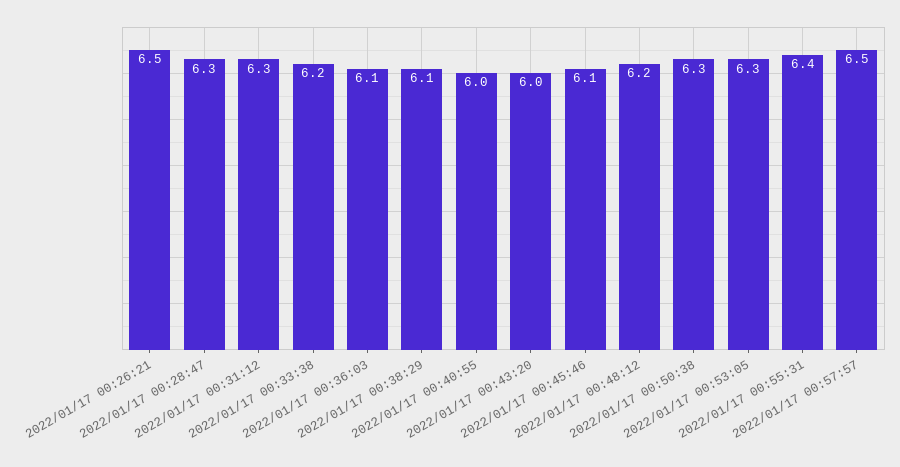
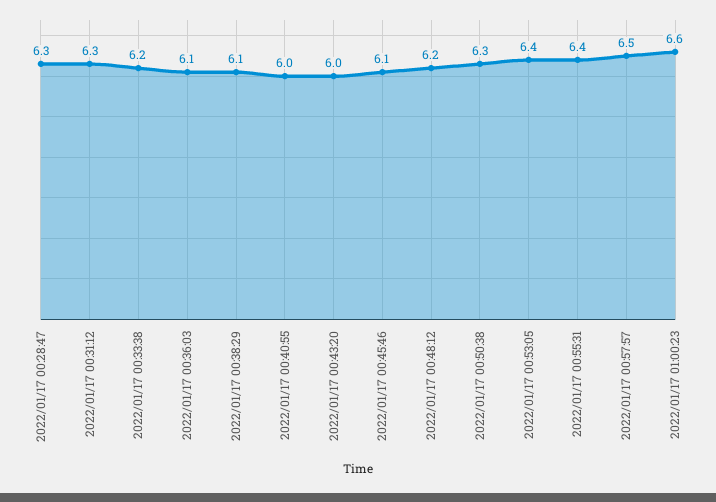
2022/01/17 00:26:21: 6.5 -> none
2022/01/17 00:53:05: 6.3 -> 6.4
2022/01/17 01:00:23: none -> 6.6

